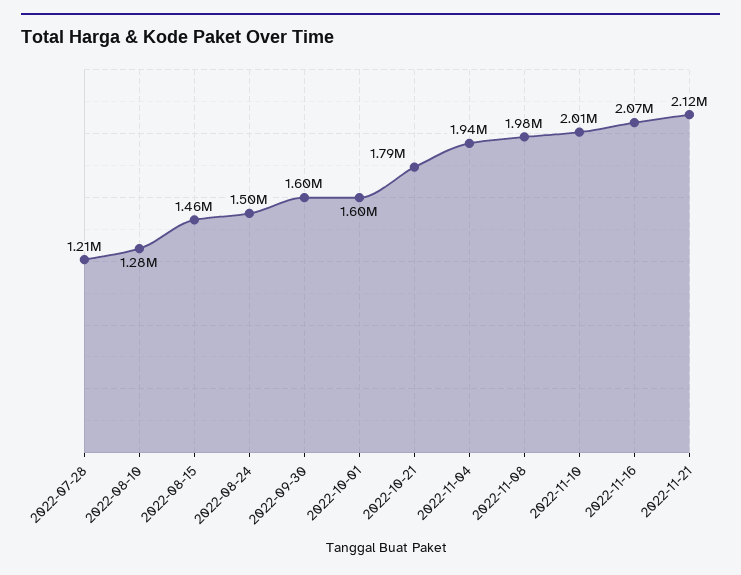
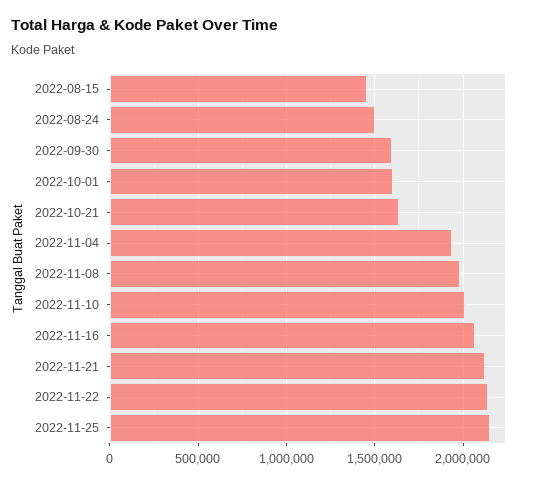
2022-07-28: 1210000 -> none
2022-08-10: 1280000 -> none
2022-10-21: 1790000 -> 1650000
2022-11-22: none -> 2150000
2022-11-25: none -> 2150000

